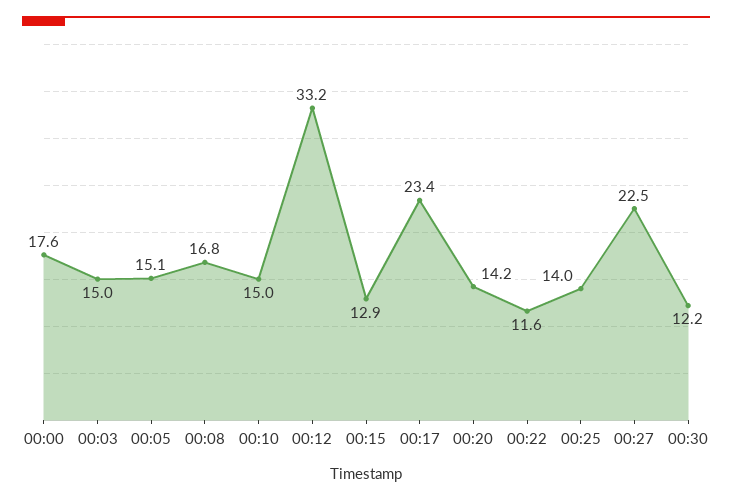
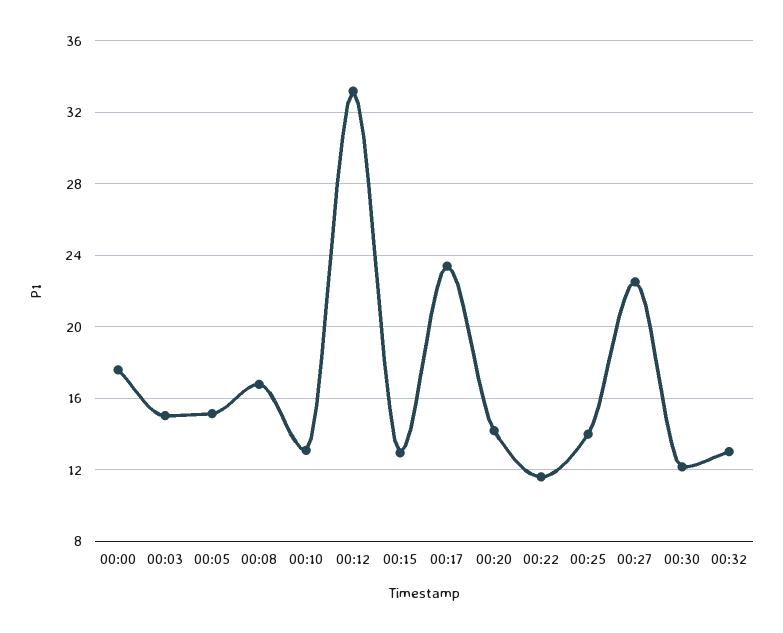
00:10: 15 -> 13
00:32: none -> 13

